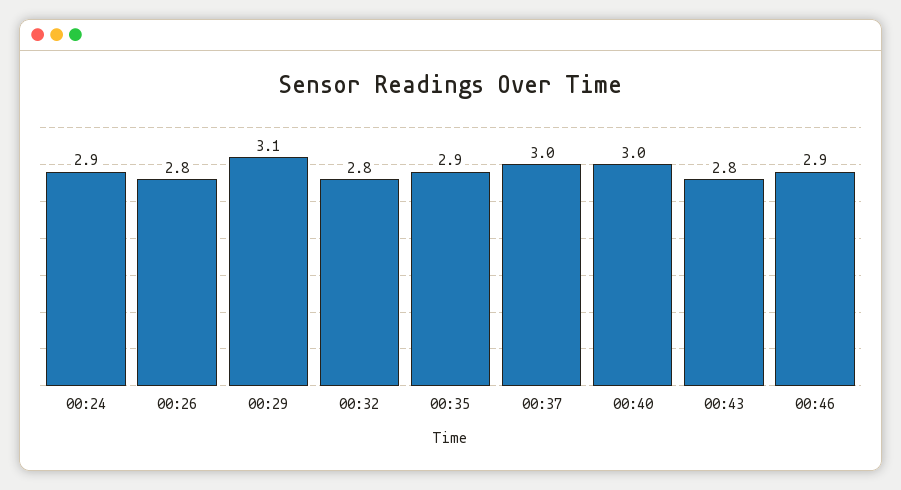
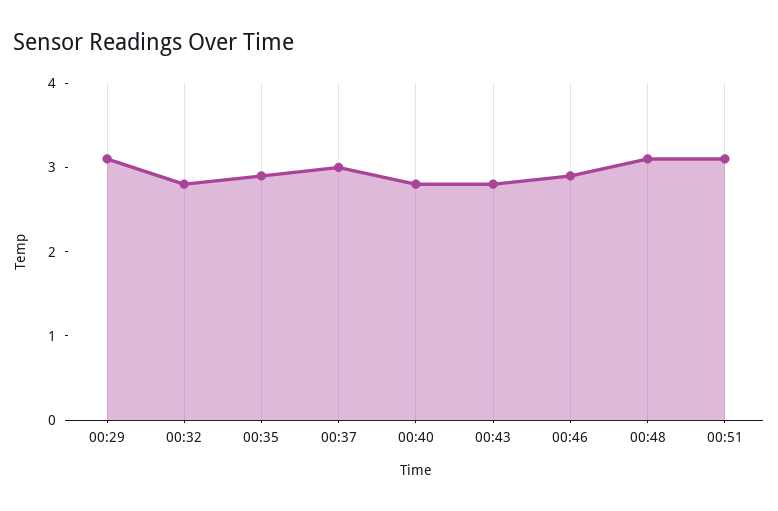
00:24: 2.9 -> none
00:26: 2.8 -> none
00:40: 3 -> 2.8
00:48: none -> 3.1
00:51: none -> 3.1

